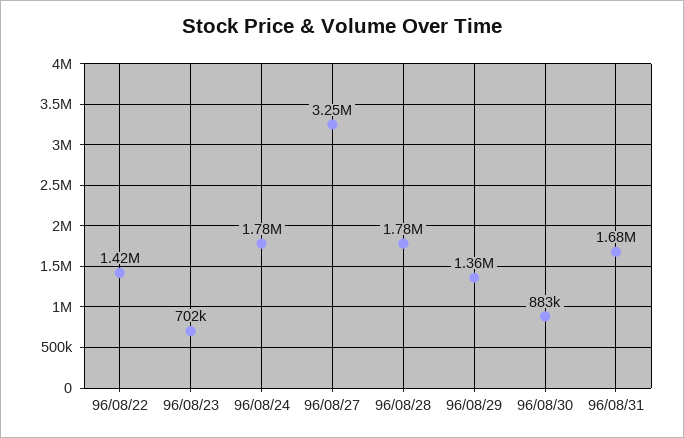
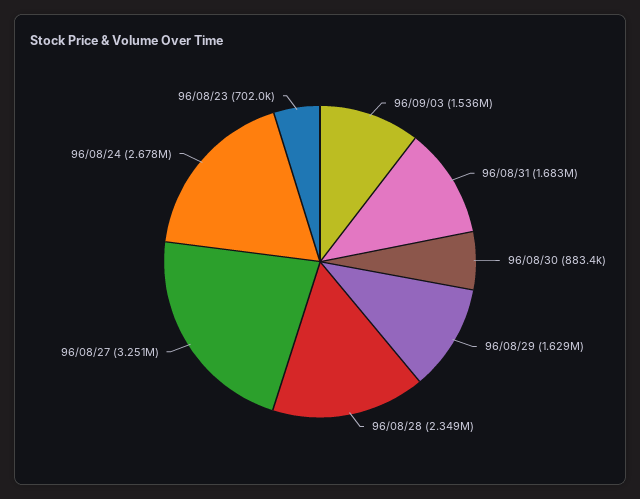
96/08/22: 1420000 -> none
96/08/24: 1780000 -> 2678000
96/08/28: 1780000 -> 2349000
96/08/29: 1360000 -> 1629000
96/09/03: none -> 1536000

